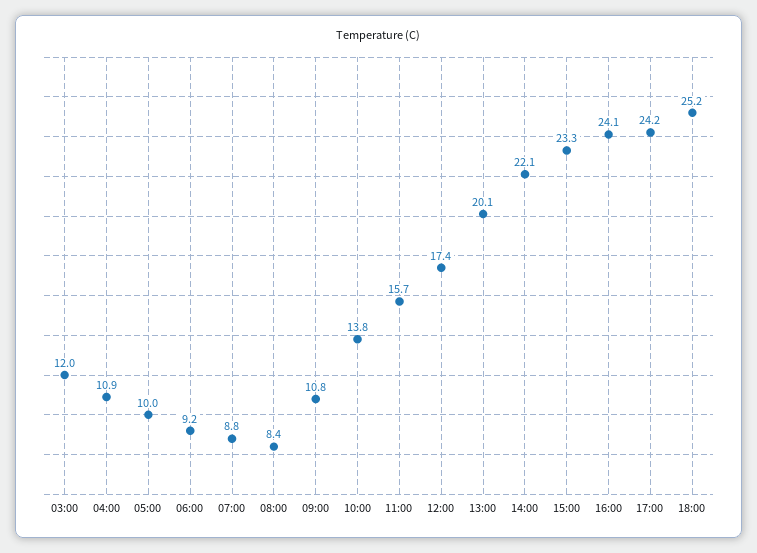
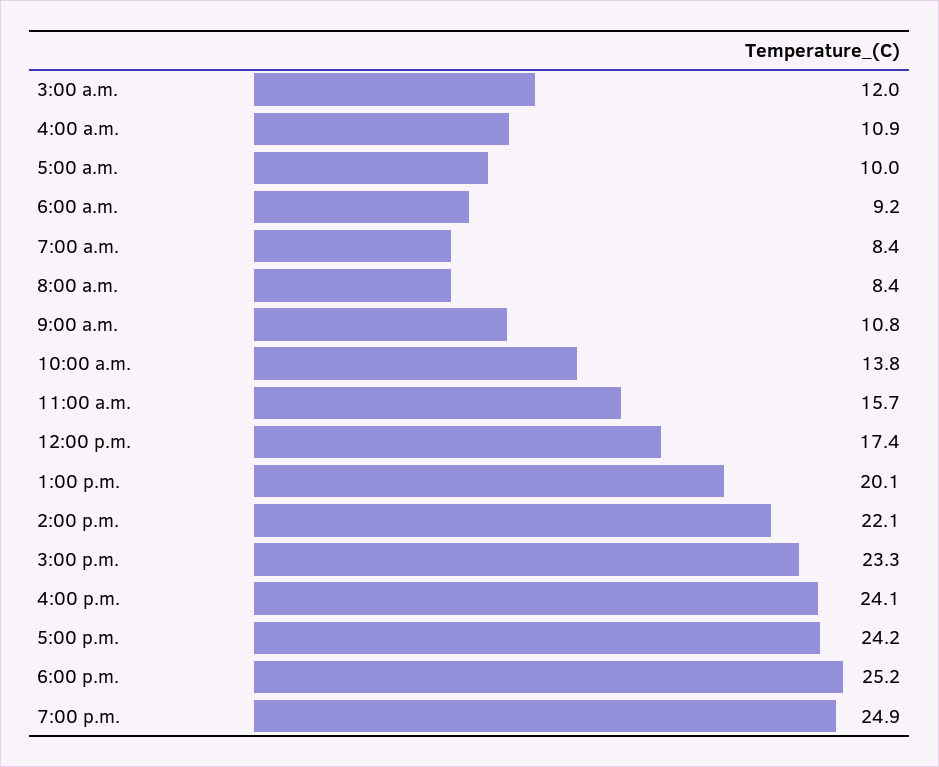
07:00: 8.8 -> 8.4
7:00 p.m.: none -> 24.9

